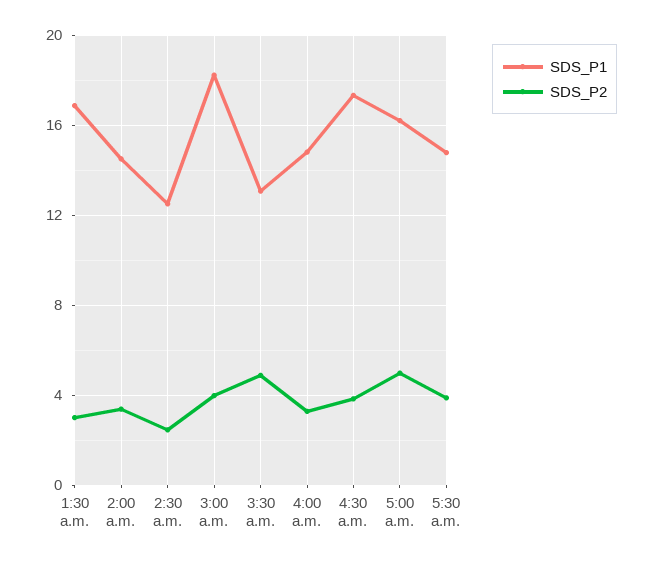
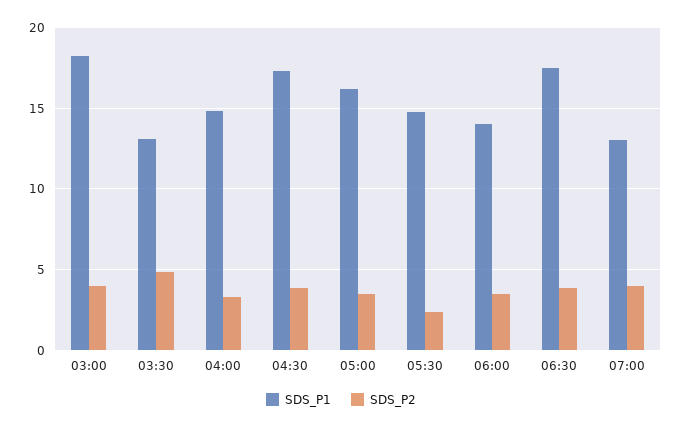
SDS_P1, 1:30 a.m.: 17 -> none
SDS_P2, 1:30 a.m.: 3 -> none
SDS_P1, 2:00 a.m.: 14.5 -> none
SDS_P2, 2:00 a.m.: 3.5 -> none
SDS_P1, 2:30 a.m.: 12.5 -> none
SDS_P2, 2:30 a.m.: 2.5 -> none
SDS_P2, 5:00 a.m.: 5 -> 3.5
SDS_P2, 5:30 a.m.: 4 -> 2.5
SDS_P1, 06:00: none -> 14
SDS_P2, 06:00: none -> 3.5
SDS_P1, 06:30: none -> 17.5
SDS_P2, 06:30: none -> 4
SDS_P1, 07:00: none -> 13
SDS_P2, 07:00: none -> 4

